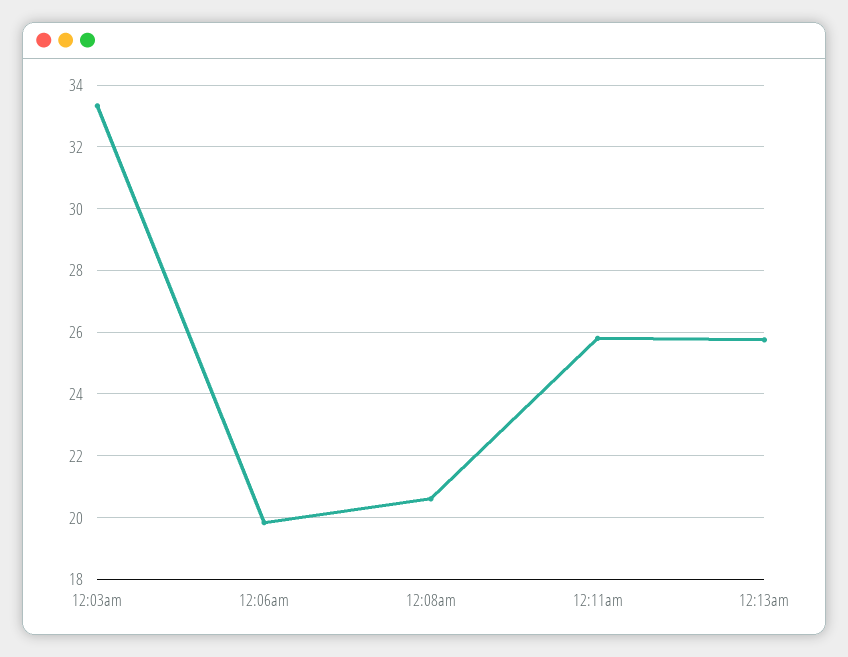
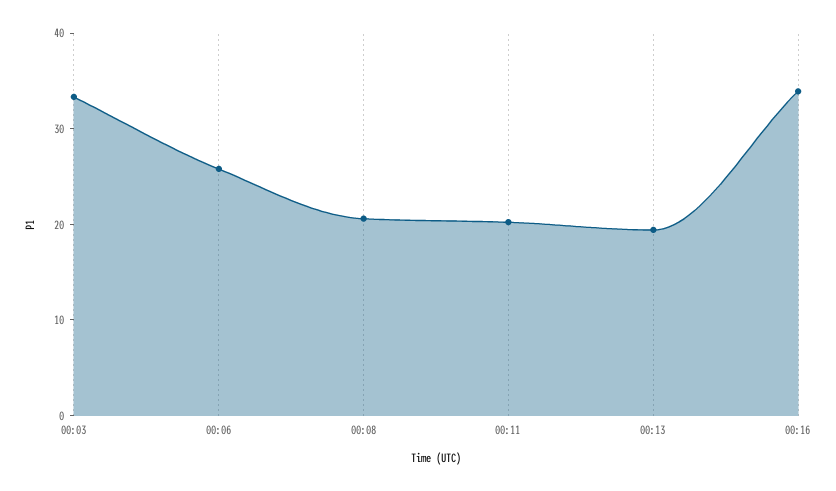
12:06am: 19.8 -> 26
12:11am: 25.8 -> 20
12:13am: 25.8 -> 20
00:16: none -> 34

